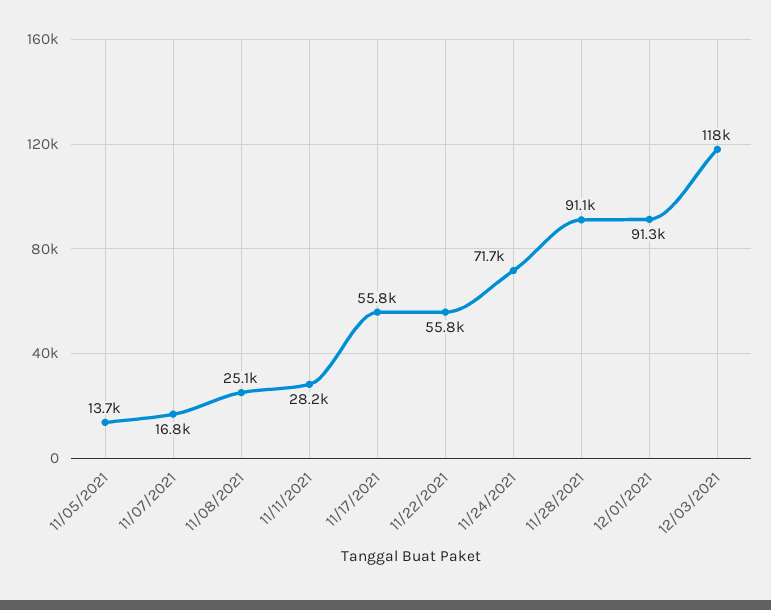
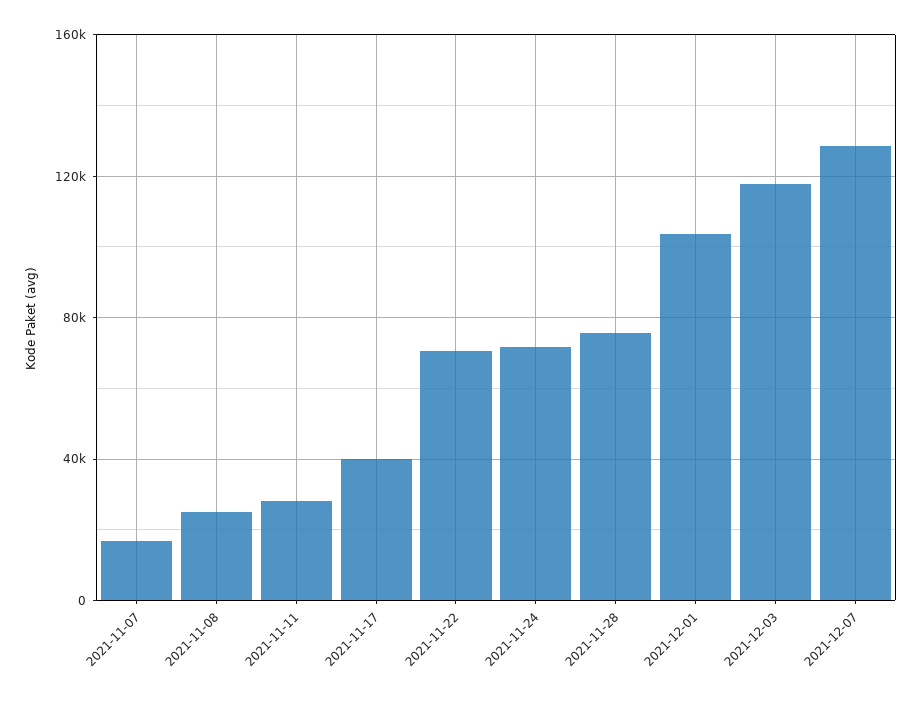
11/05/2021: 13700 -> none
11/17/2021: 55800 -> 40000
11/22/2021: 55800 -> 70000
11/28/2021: 91100 -> 75000
12/01/2021: 91300 -> 105000
2021-12-07: none -> 130000

